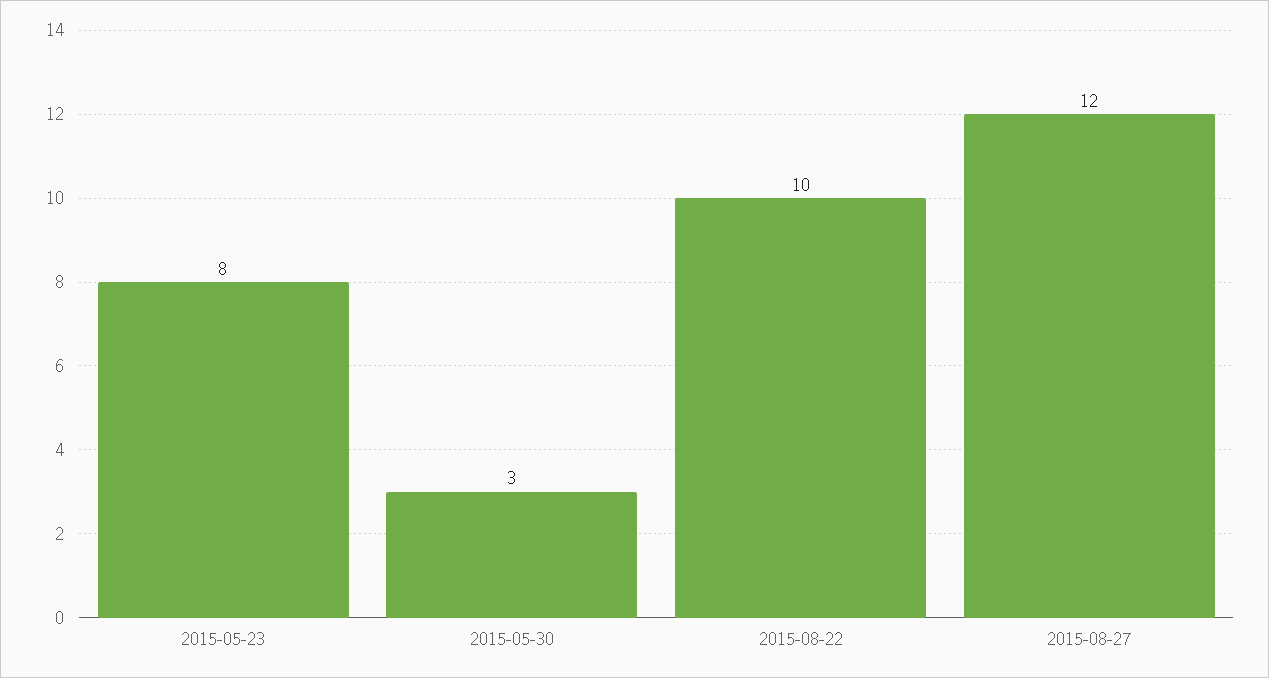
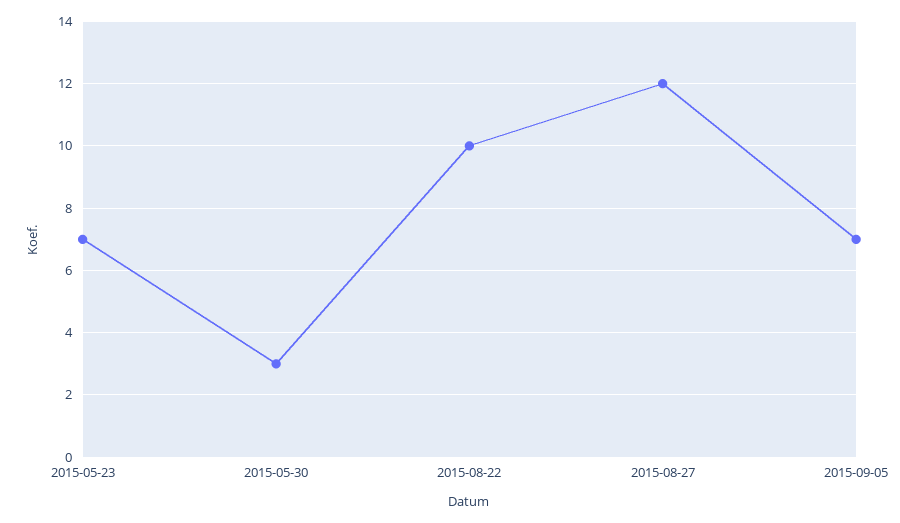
2015-05-23: 8 -> 7
2015-09-05: none -> 7

